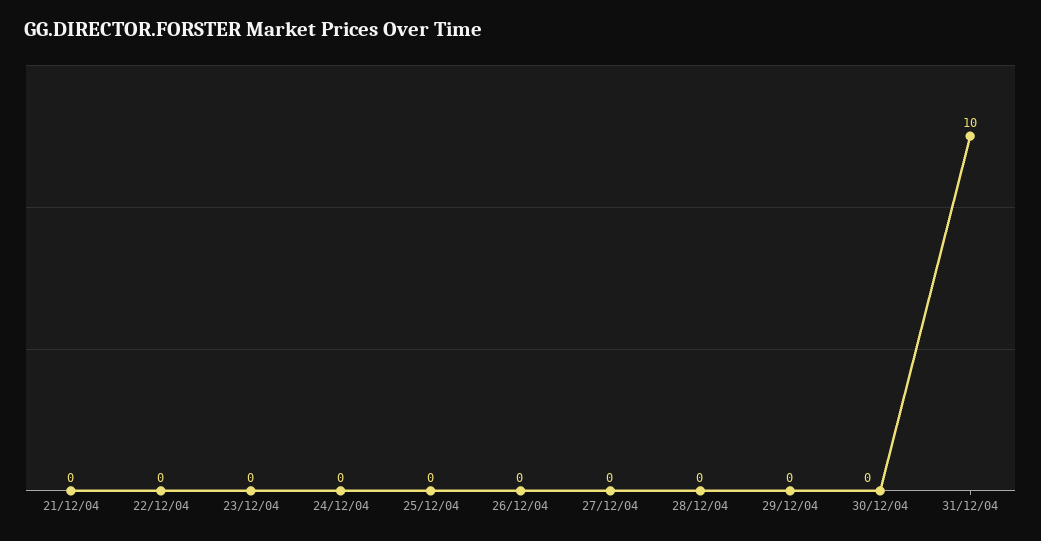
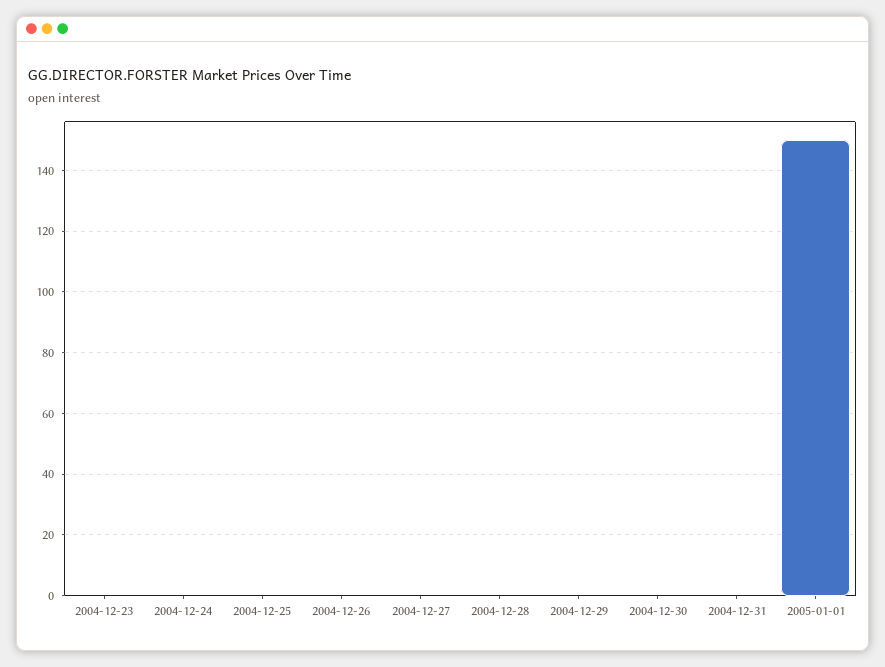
21/12/04: 0 -> none
22/12/04: 0 -> none
31/12/04: 10 -> 0
2005-01-01: none -> 150

